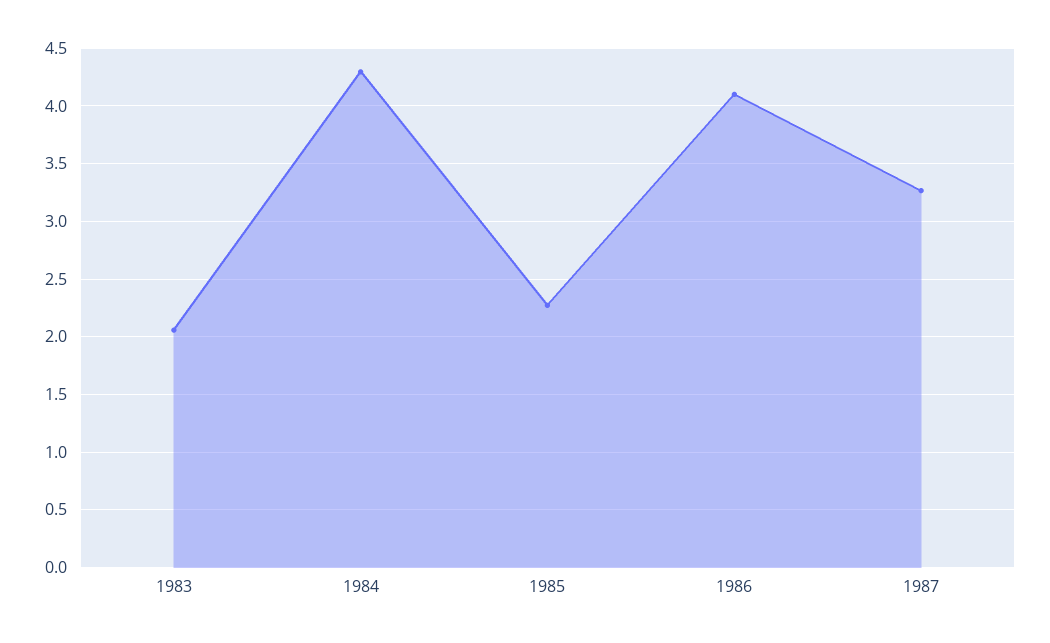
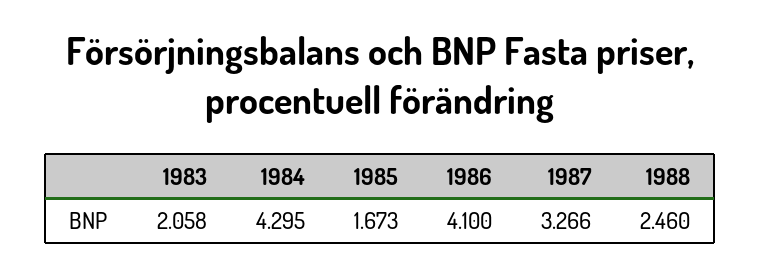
1985: 2.3 -> 1.673
1988: none -> 2.46

